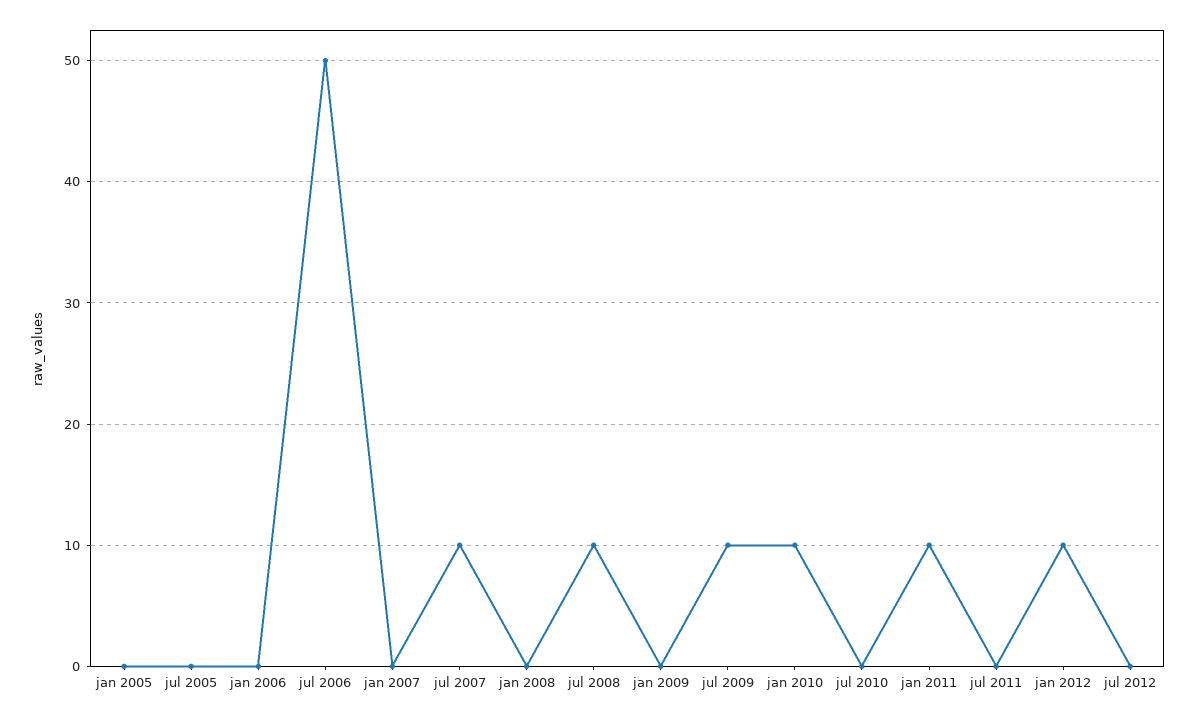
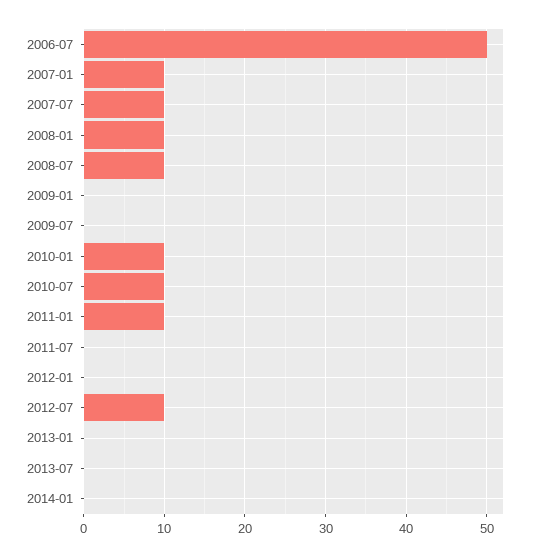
jan 2005: 0 -> none
jul 2005: 0 -> none
jan 2006: 0 -> none
jan 2007: 0 -> 10
jan 2008: 0 -> 10
jul 2009: 10 -> 0
jul 2010: 0 -> 10
jan 2012: 10 -> 0
jul 2012: 0 -> 10
2013-01: none -> 0
2013-07: none -> 0
2014-01: none -> 0

